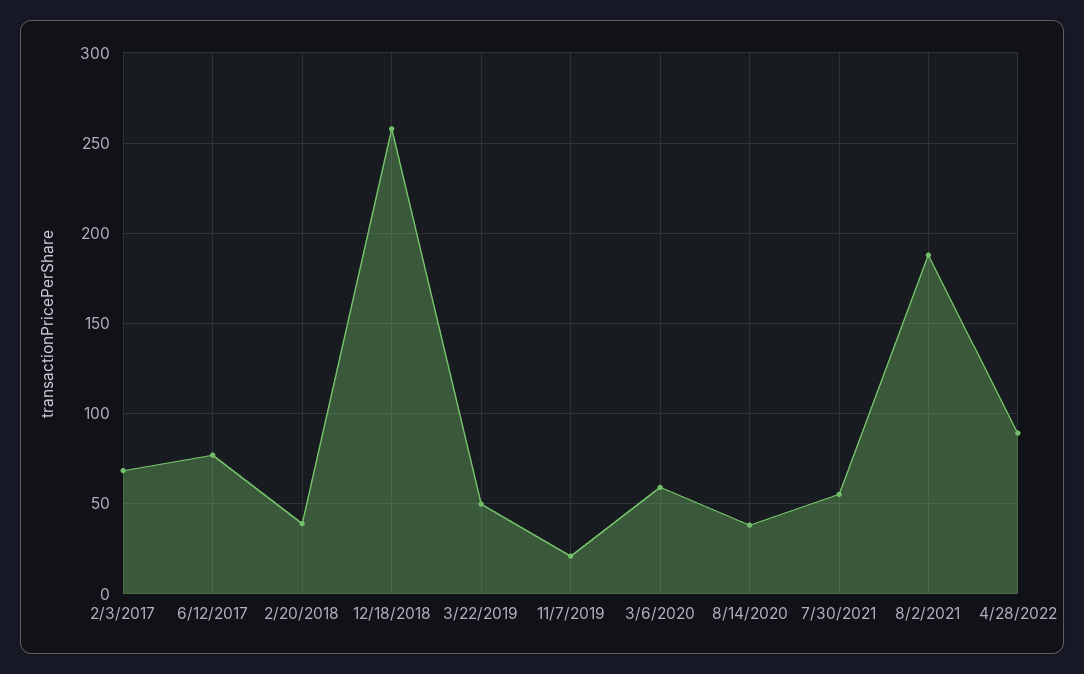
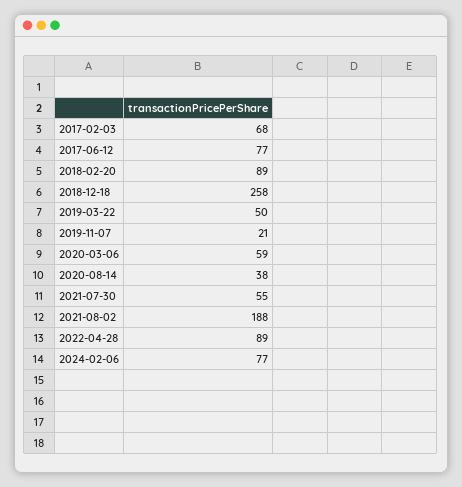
2/20/2018: 40 -> 89
2024-02-06: none -> 77

